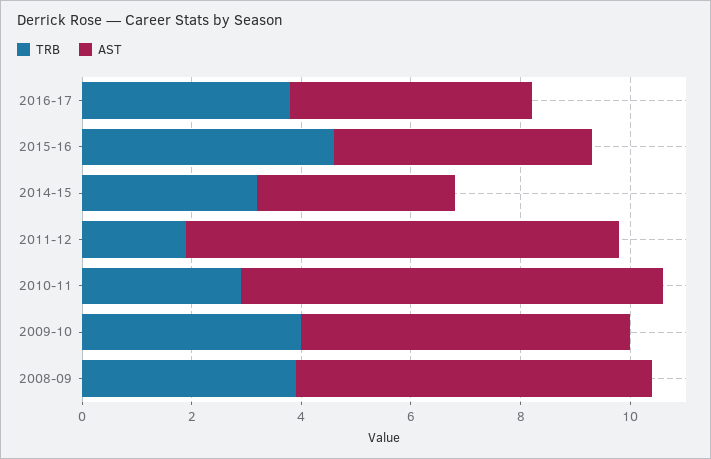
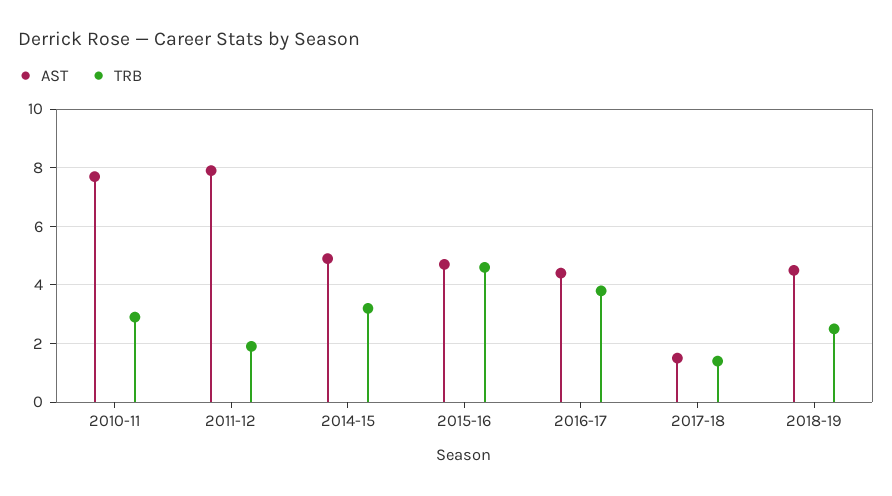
AST, 2014-15: 3.5 -> 5
TRB, 2009-10: 4 -> none
AST, 2009-10: 6 -> none
TRB, 2008-09: 4 -> none
AST, 2008-09: 6.5 -> none
AST, 2017-18: none -> 1.5
TRB, 2017-18: none -> 1.5
AST, 2018-19: none -> 4.5
TRB, 2018-19: none -> 2.5

